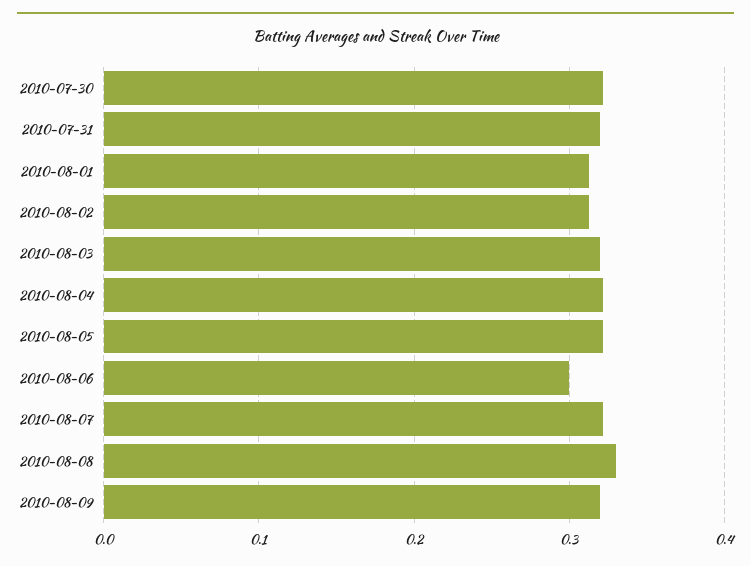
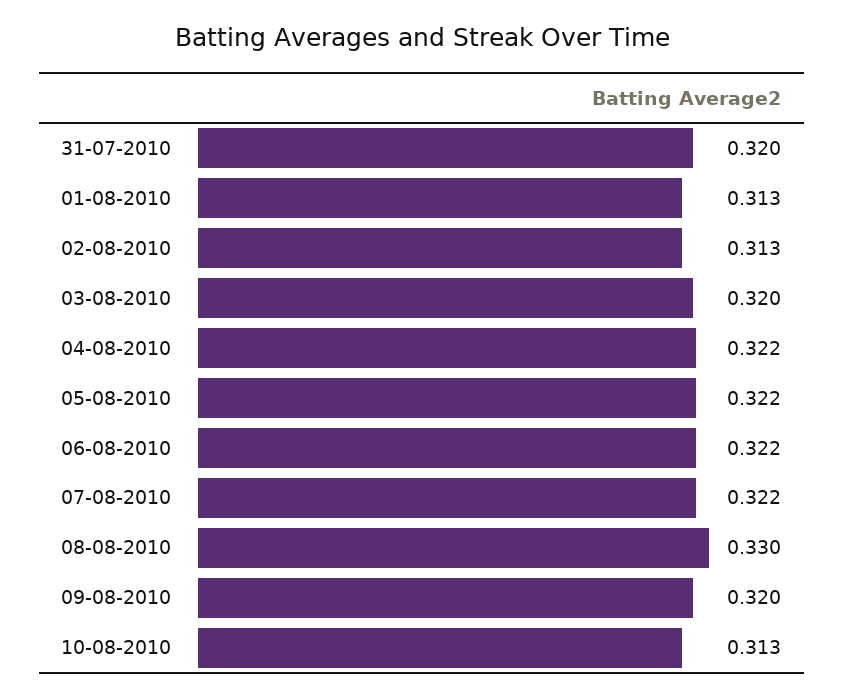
2010-07-30: 0.32 -> none
2010-08-06: 0.3 -> 0.322
10-08-2010: none -> 0.313

